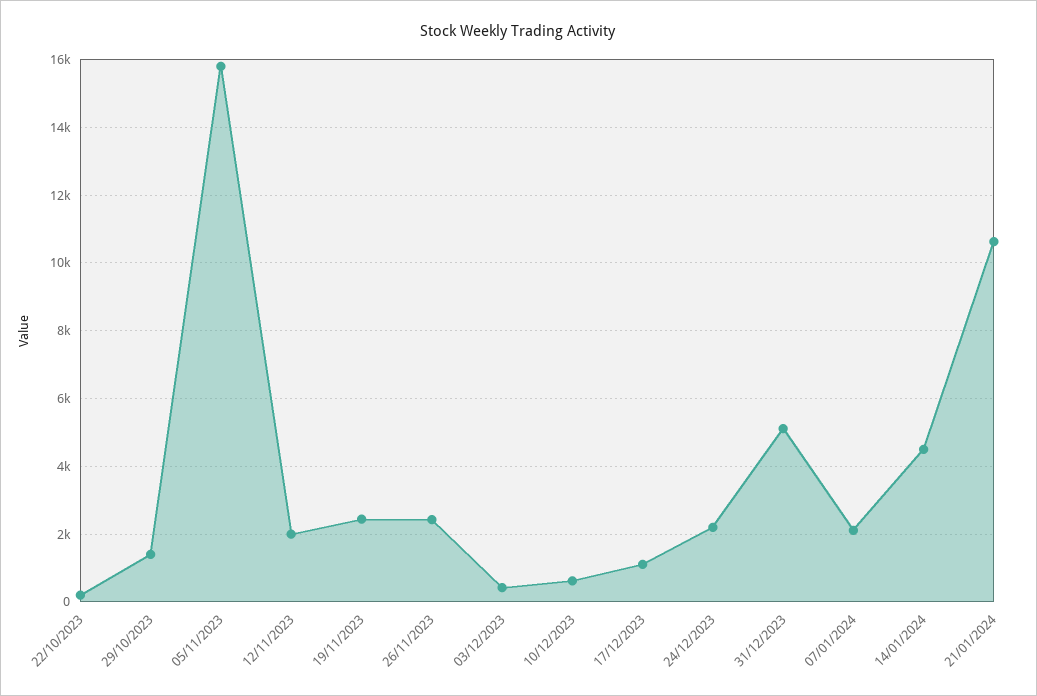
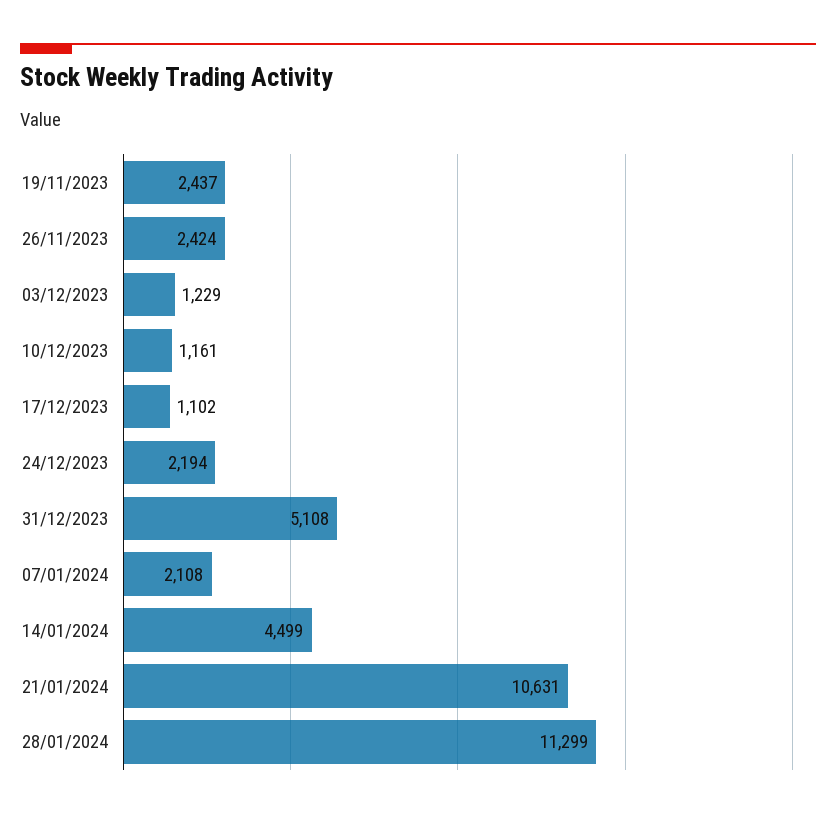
22/10/2023: 200 -> none
29/10/2023: 1400 -> none
05/11/2023: 15800 -> none
12/11/2023: 2000 -> none
03/12/2023: 400 -> 1229
10/12/2023: 600 -> 1161
28/01/2024: none -> 11299

